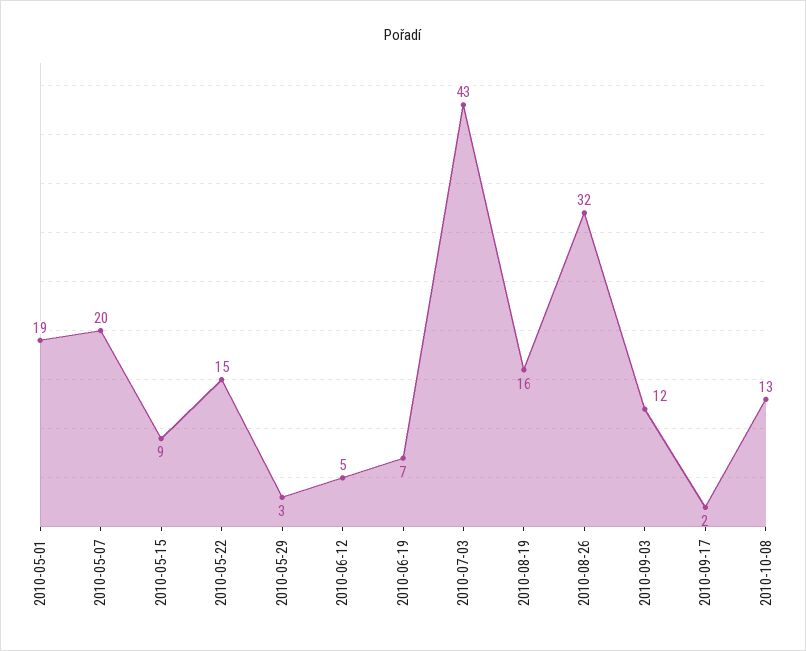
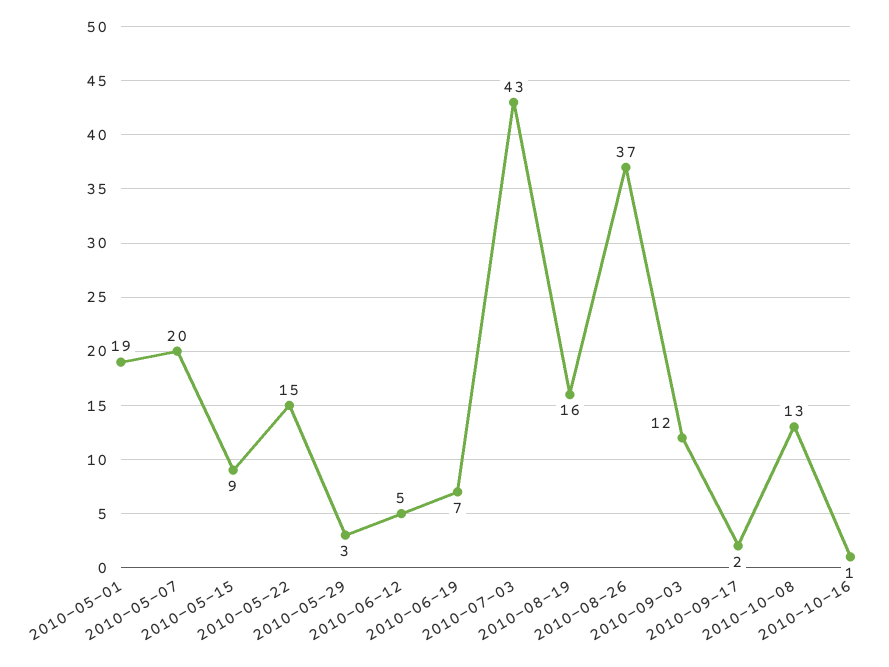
2010-08-26: 32 -> 37
2010-10-16: none -> 1

